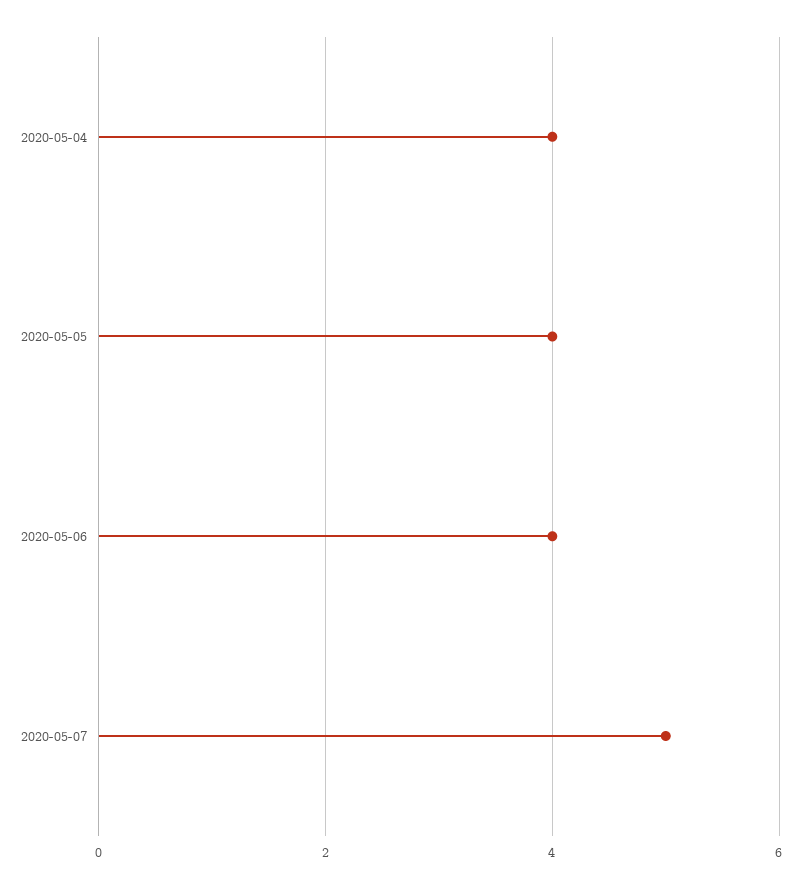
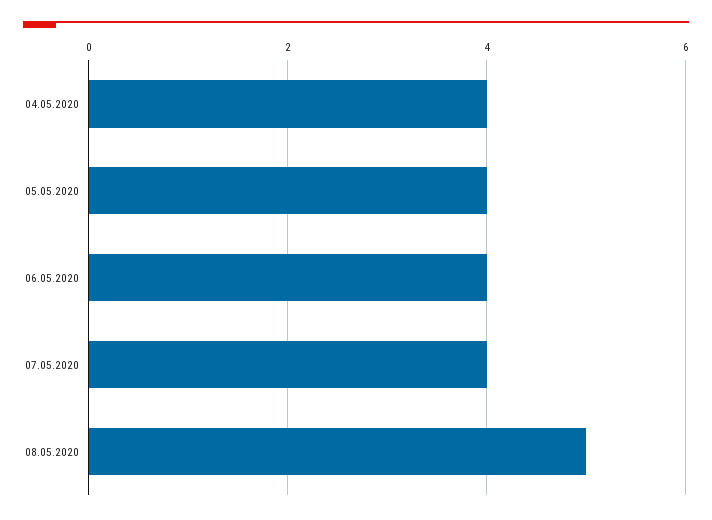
2020-05-07: 5 -> 4
08.05.2020: none -> 5

